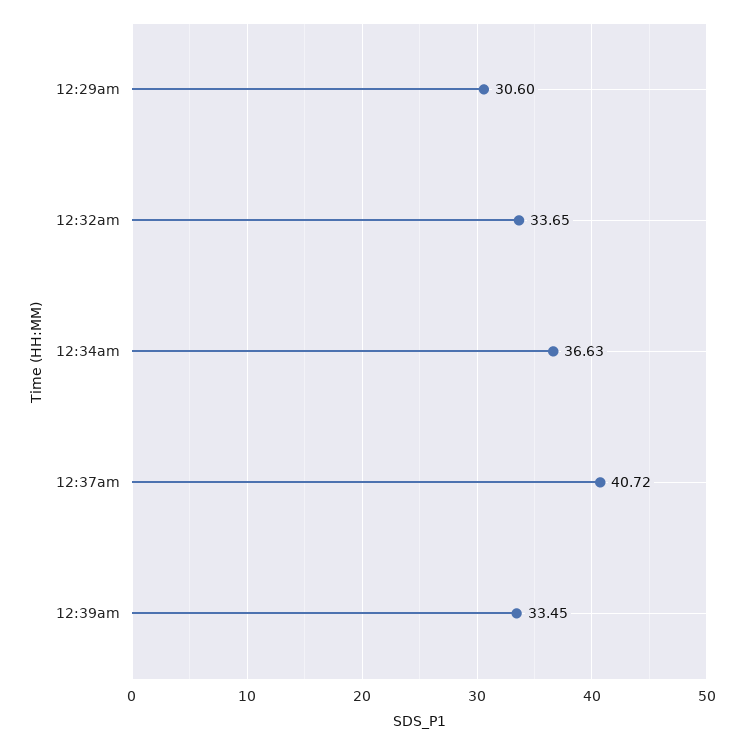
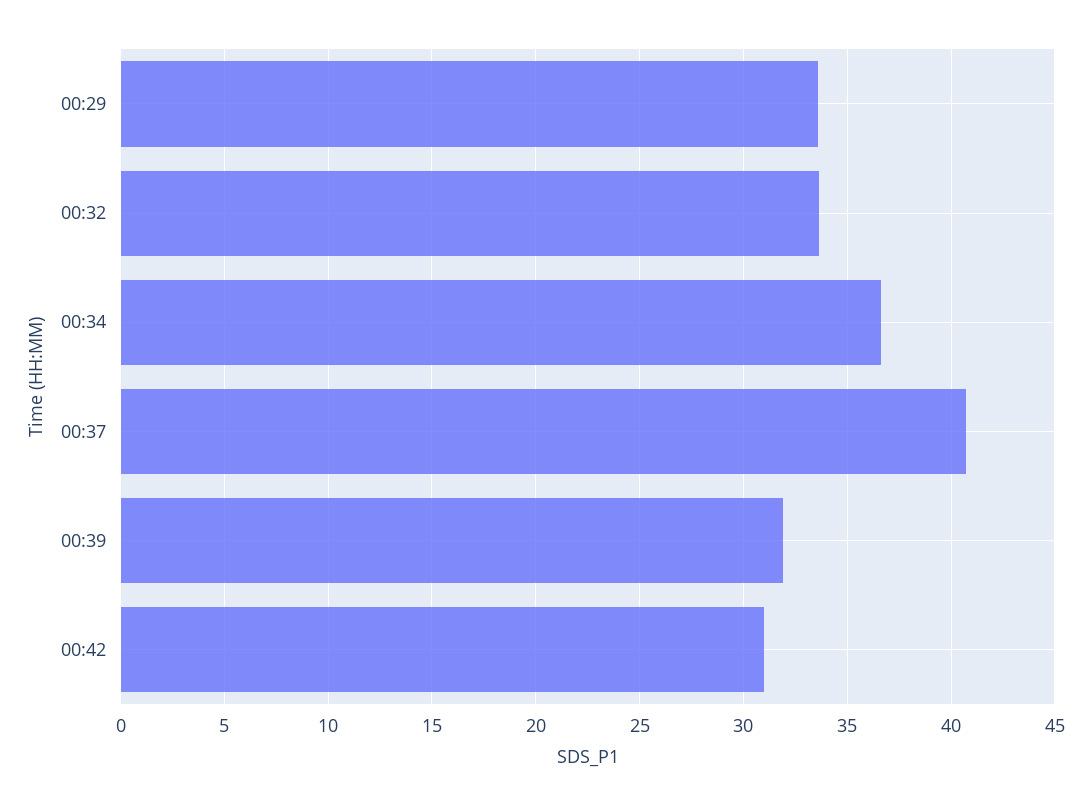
12:29am: 30.6 -> 33.5
12:39am: 33.45 -> 32
00:42: none -> 31

